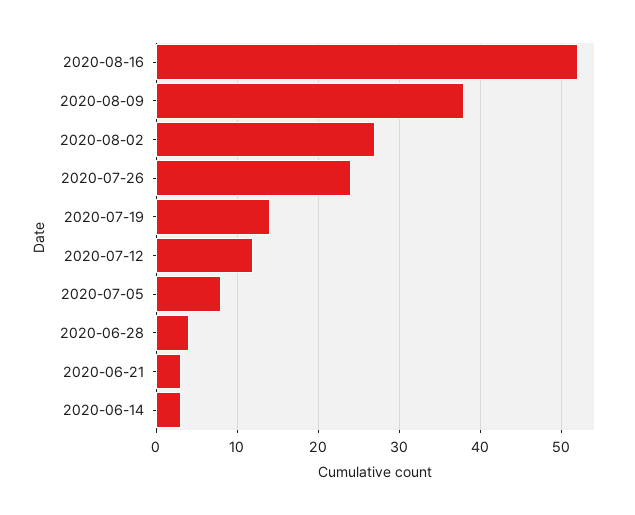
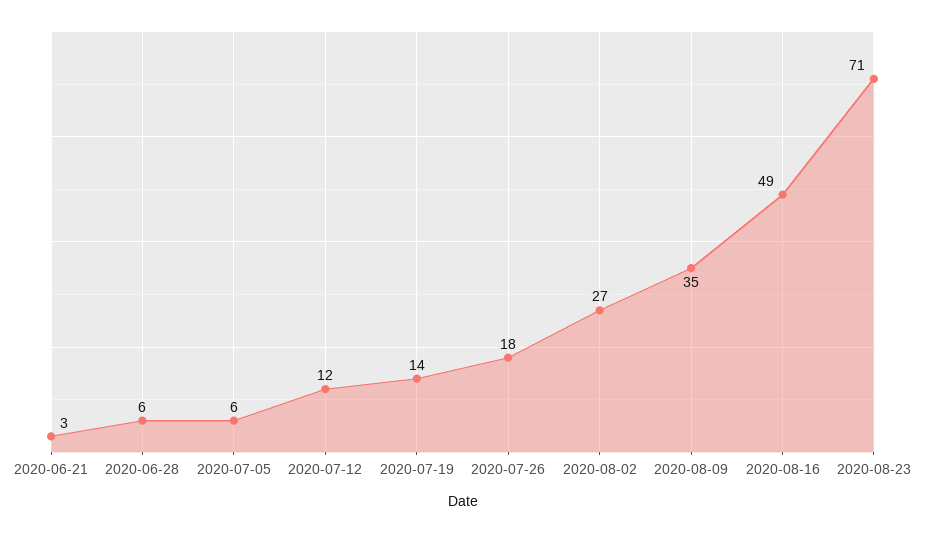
2020-08-16: 52 -> 49
2020-08-09: 38 -> 35
2020-07-26: 24 -> 18
2020-07-05: 8 -> 6
2020-06-28: 4 -> 6
2020-06-14: 3 -> none
2020-08-23: none -> 71

